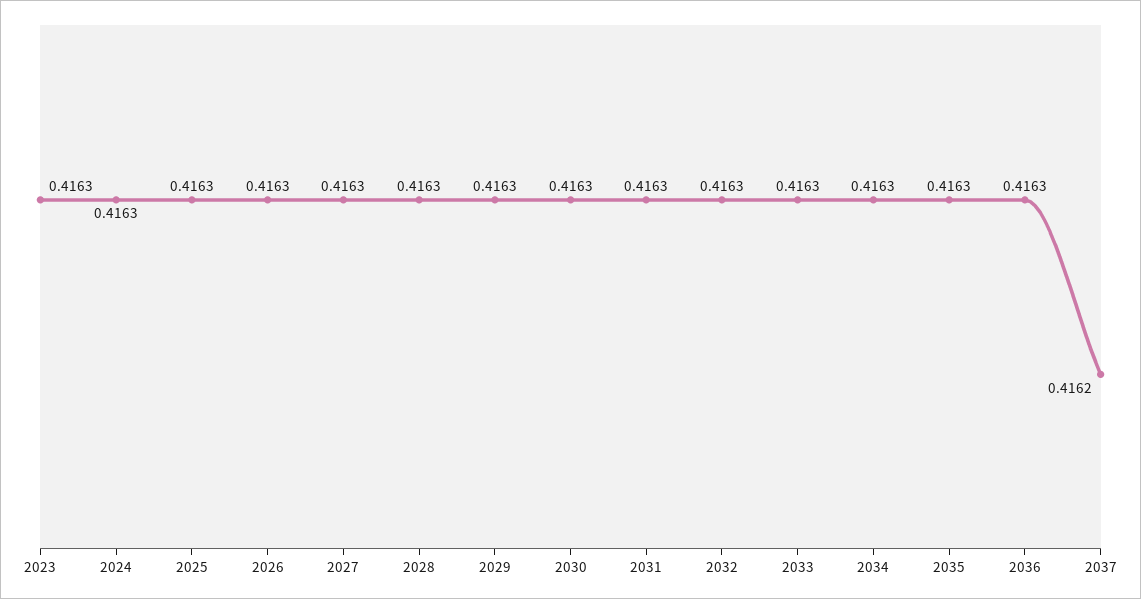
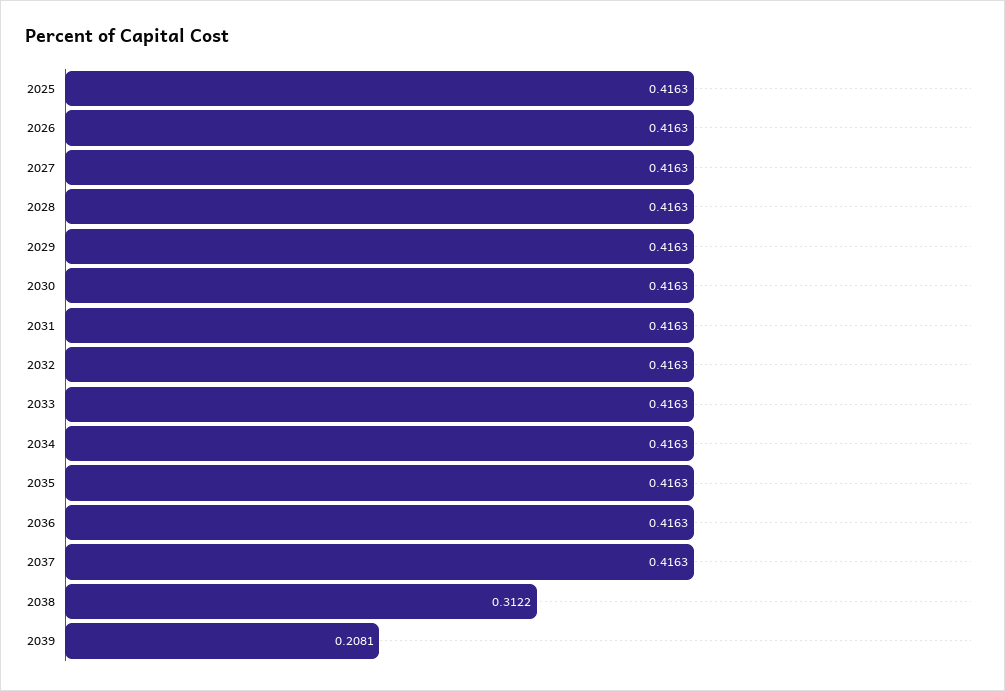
2023: 0.4163 -> none
2024: 0.4163 -> none
2037: 0.4162 -> 0.4163
2038: none -> 0.3122
2039: none -> 0.2081

